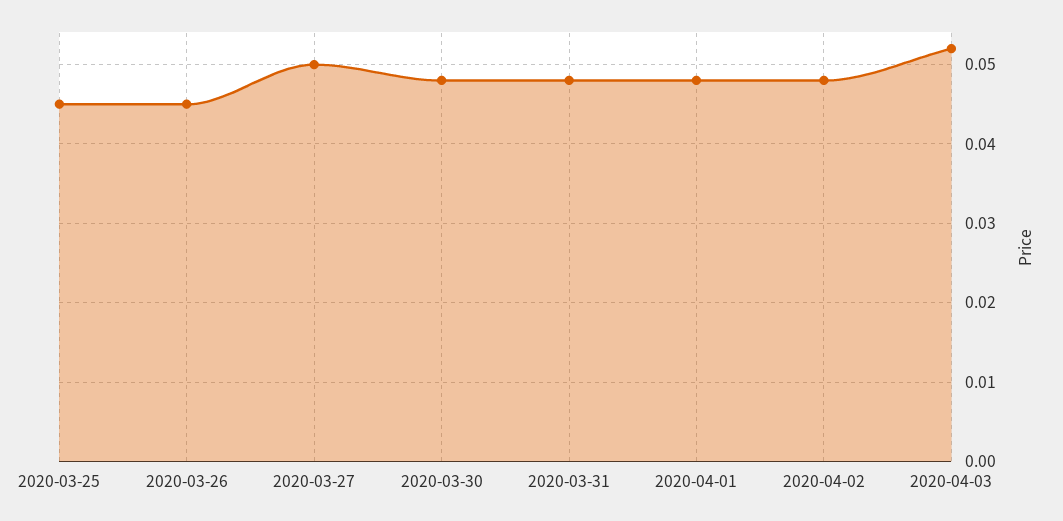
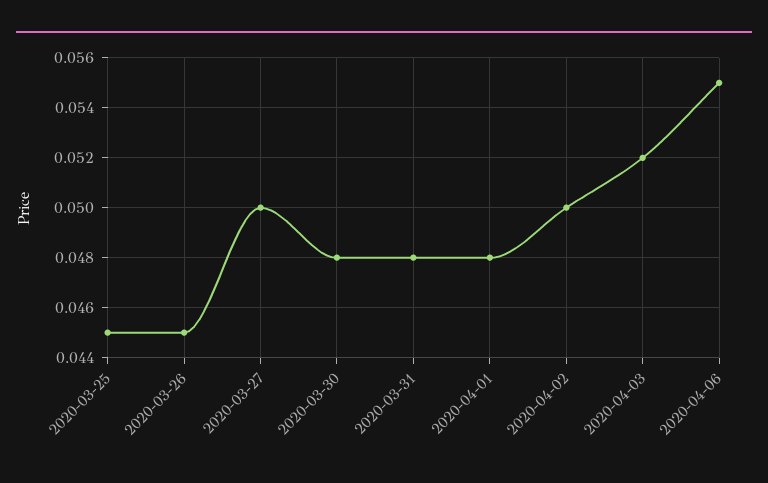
2020-04-02: 0.048 -> 0.05
2020-04-06: none -> 0.055

